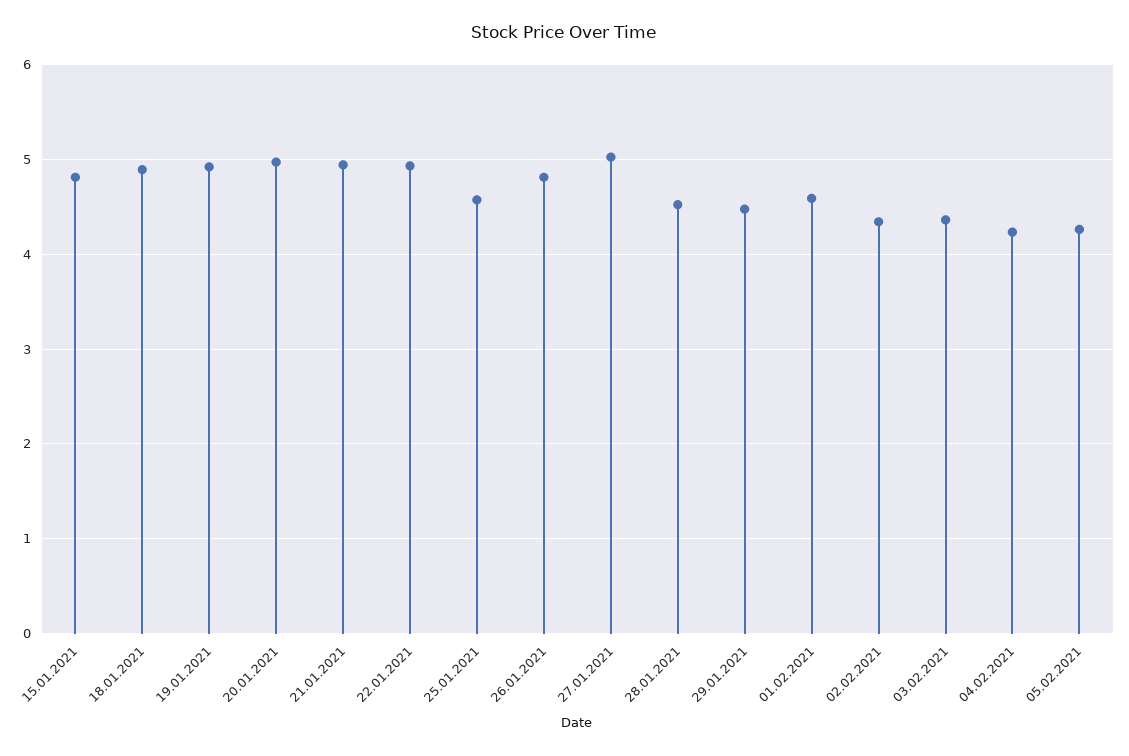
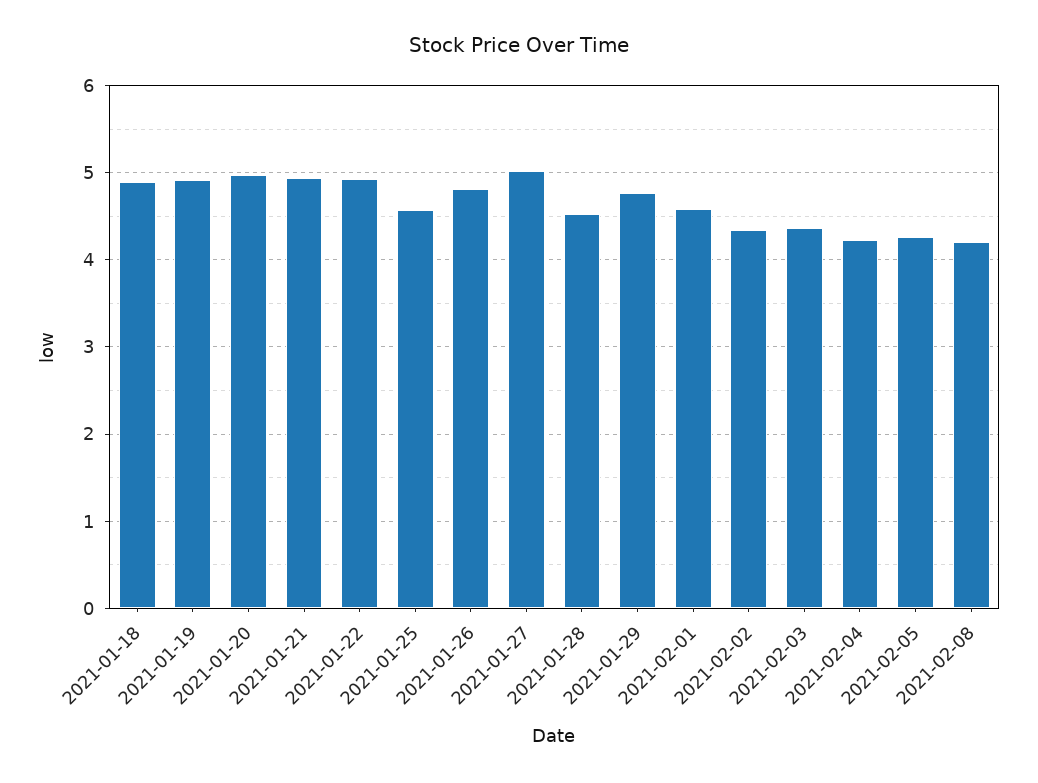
15.01.2021: 4.8 -> none
29.01.2021: 4.5 -> 4.8
2021-02-08: none -> 4.2

